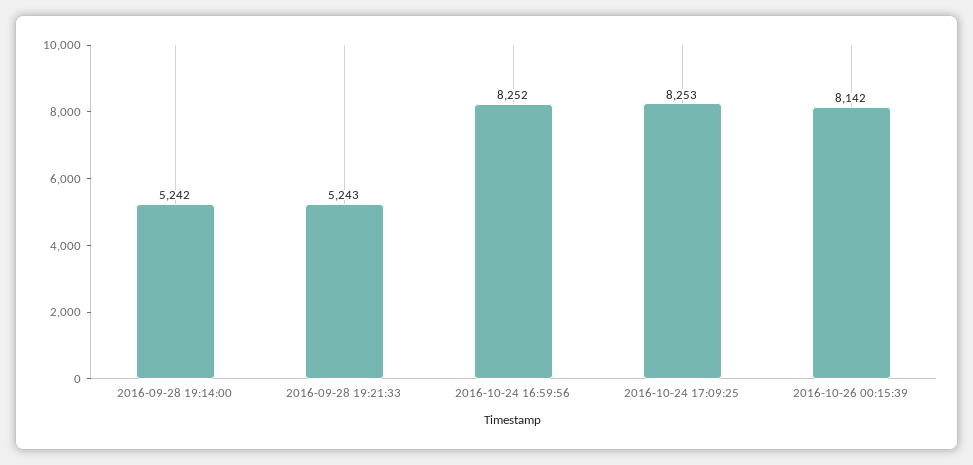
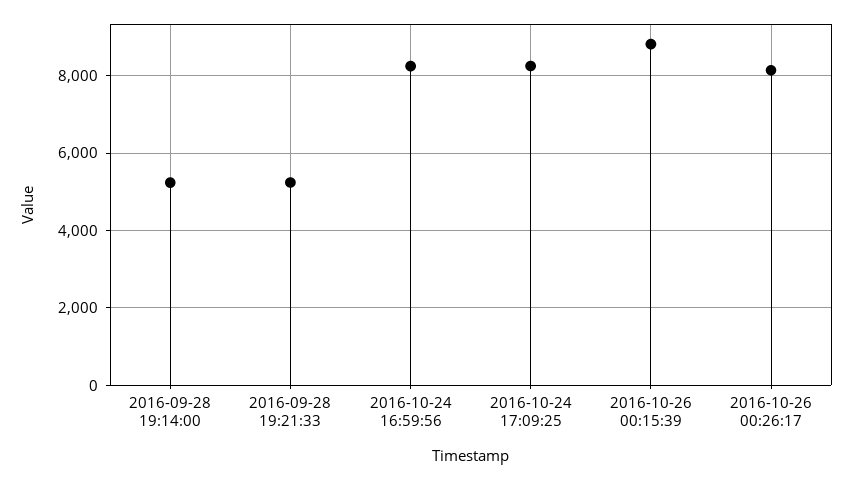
2016-10-26 00:15:39: 8142 -> 8800
2016-10-26 00:26:17: none -> 8200

